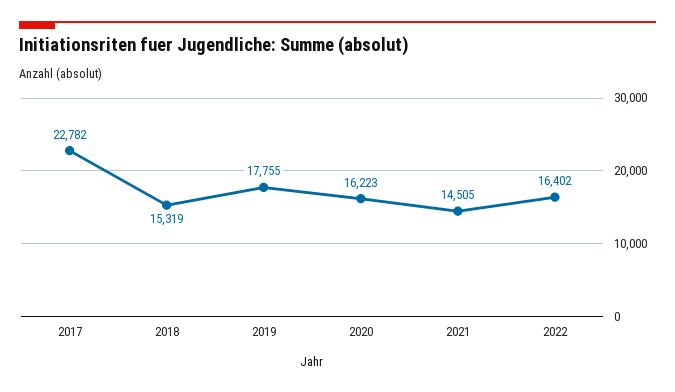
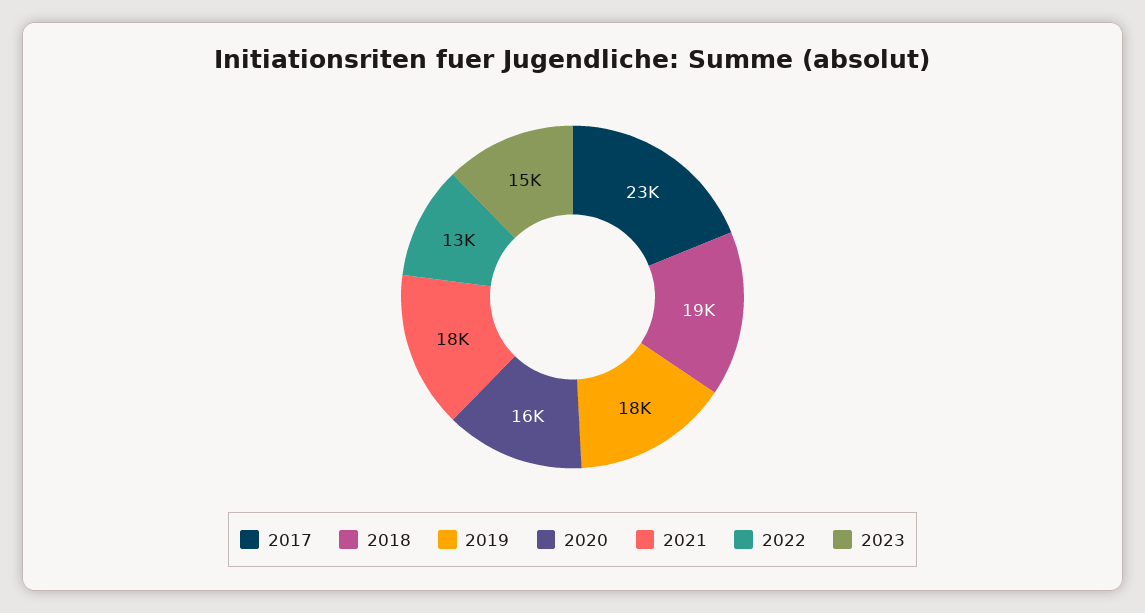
2018: 15319 -> 19000
2021: 14505 -> 18000
2022: 16402 -> 13000
2023: none -> 15000

